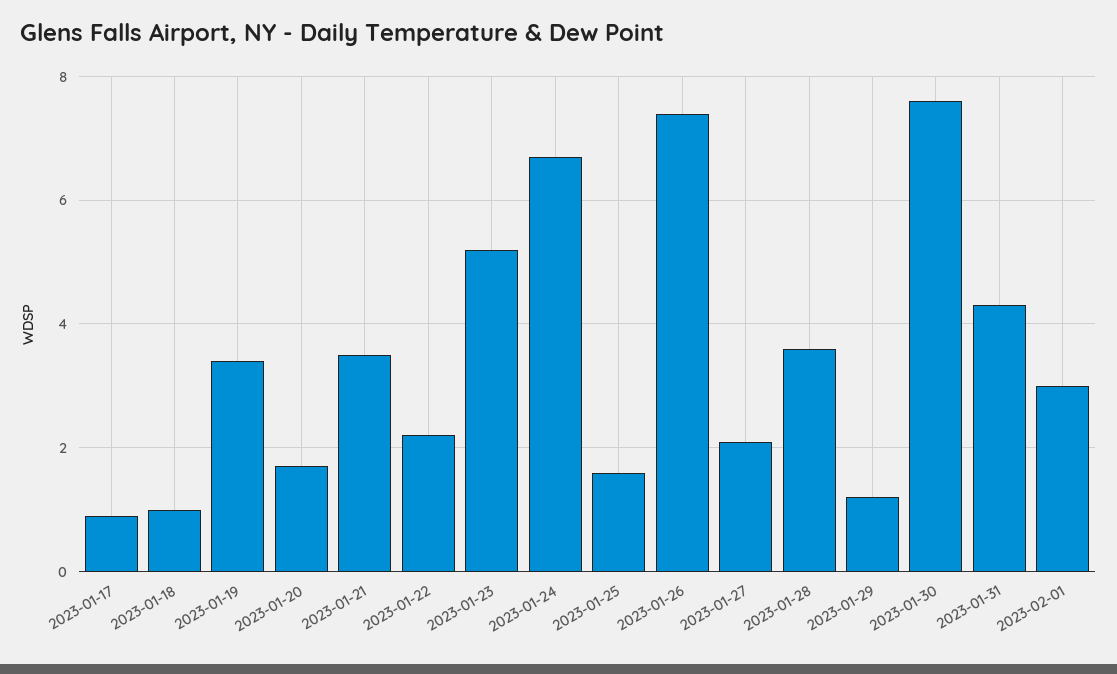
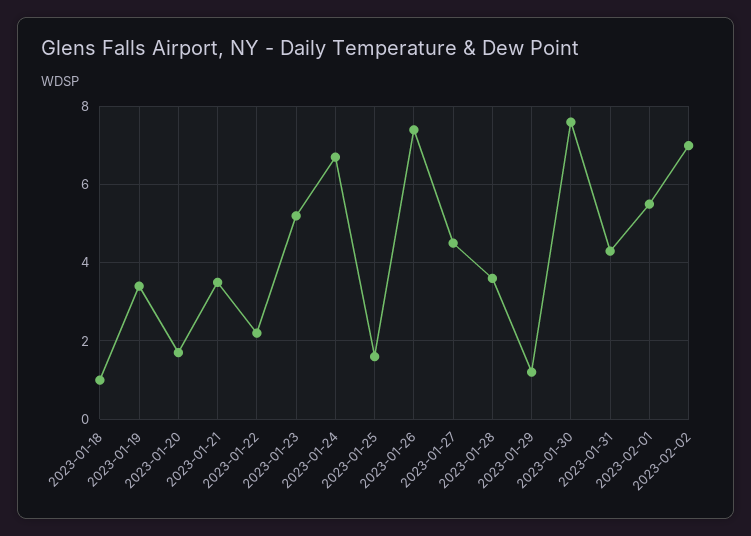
2023-01-17: 1 -> none
2023-01-27: 2 -> 4.5
2023-02-01: 3 -> 5.5
2023-02-02: none -> 7

